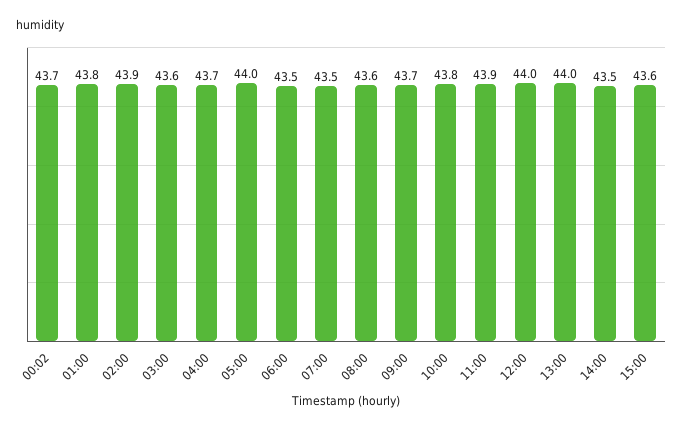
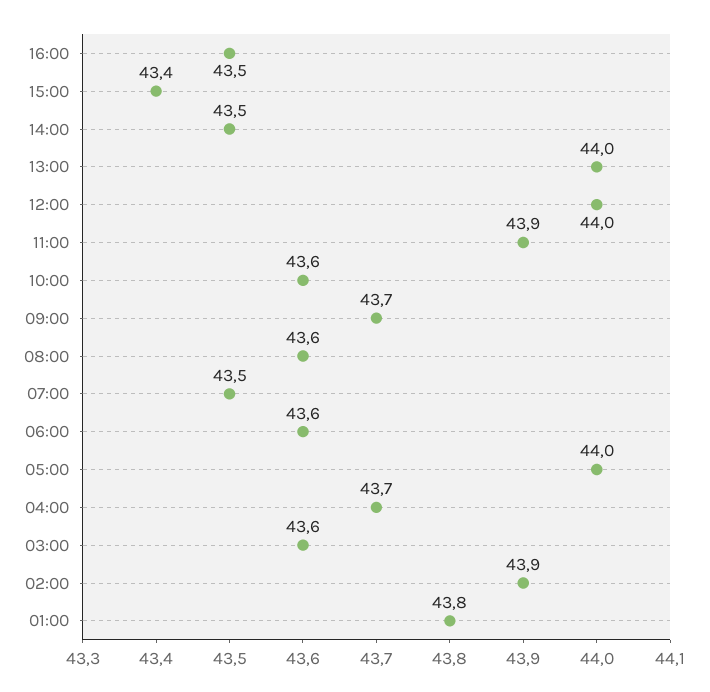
00:02: 43.7 -> none
06:00: 43.5 -> 43.6
10:00: 43.8 -> 43.6
15:00: 43.6 -> 43.4
16:00: none -> 43.5

